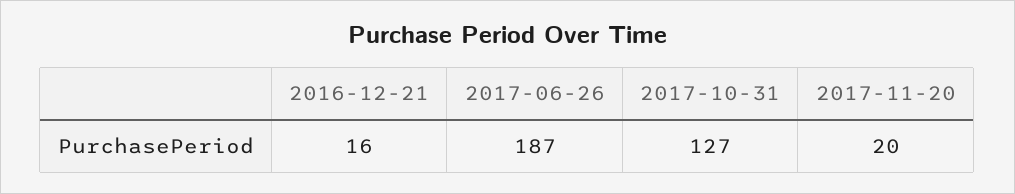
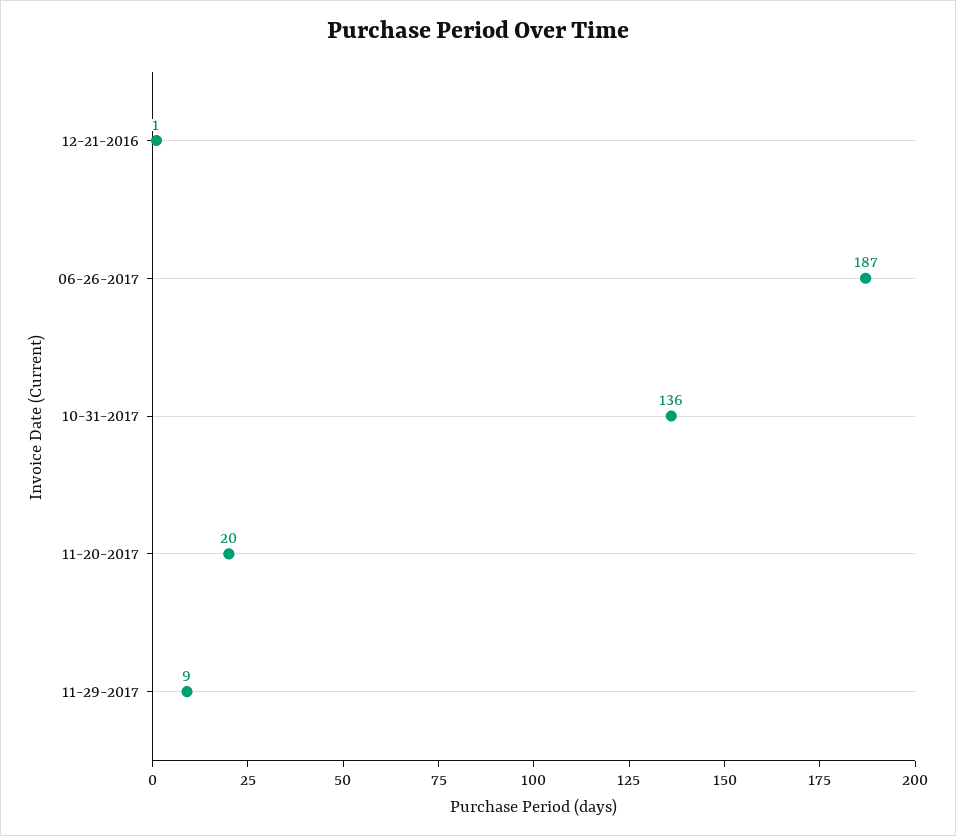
2016-12-21: 16 -> 1
2017-10-31: 127 -> 136
11-29-2017: none -> 9

